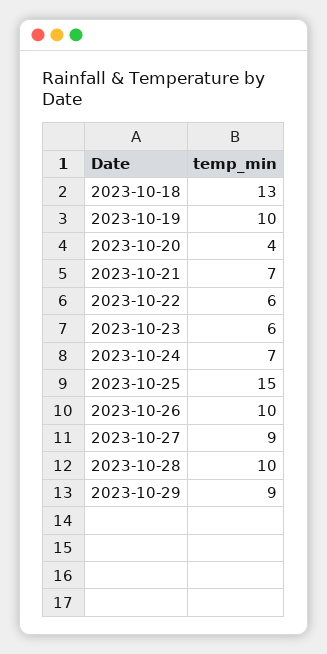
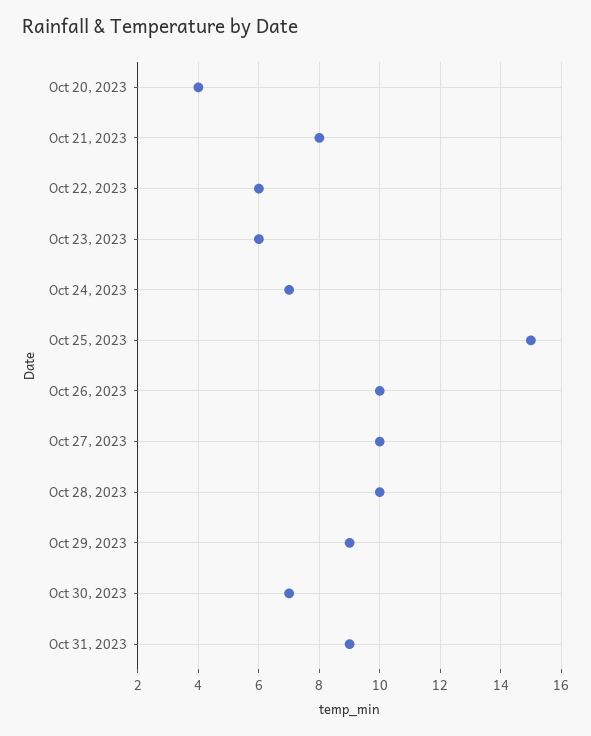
2023-10-18: 13 -> none
2023-10-19: 10 -> none
2023-10-21: 7 -> 8
2023-10-27: 9 -> 10
Oct 30, 2023: none -> 7
Oct 31, 2023: none -> 9

